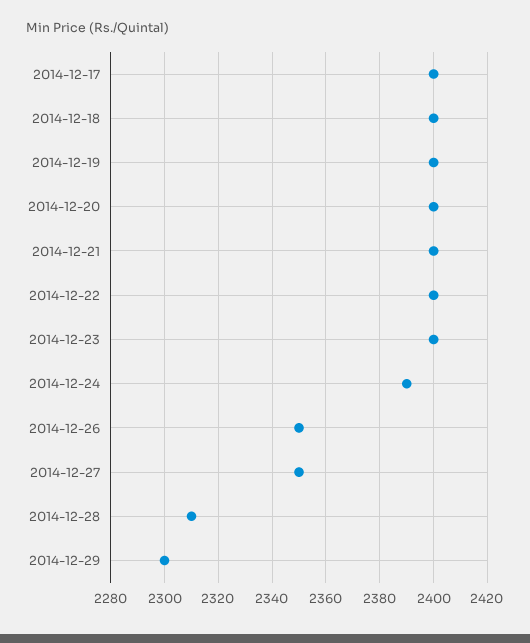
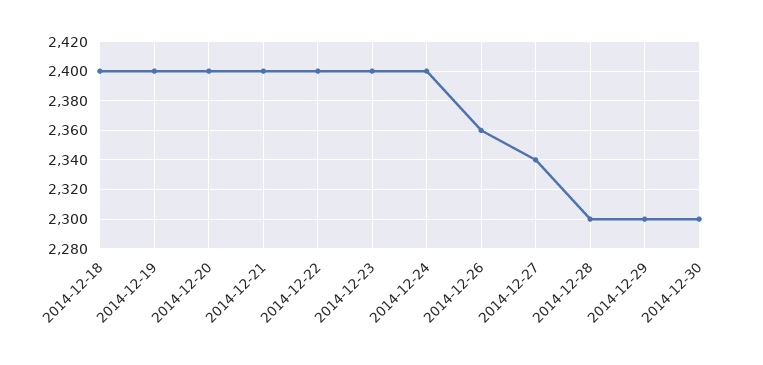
2014-12-17: 2400 -> none
2014-12-24: 2390 -> 2400
2014-12-26: 2350 -> 2360
2014-12-27: 2350 -> 2340
2014-12-28: 2310 -> 2300
2014-12-30: none -> 2300

